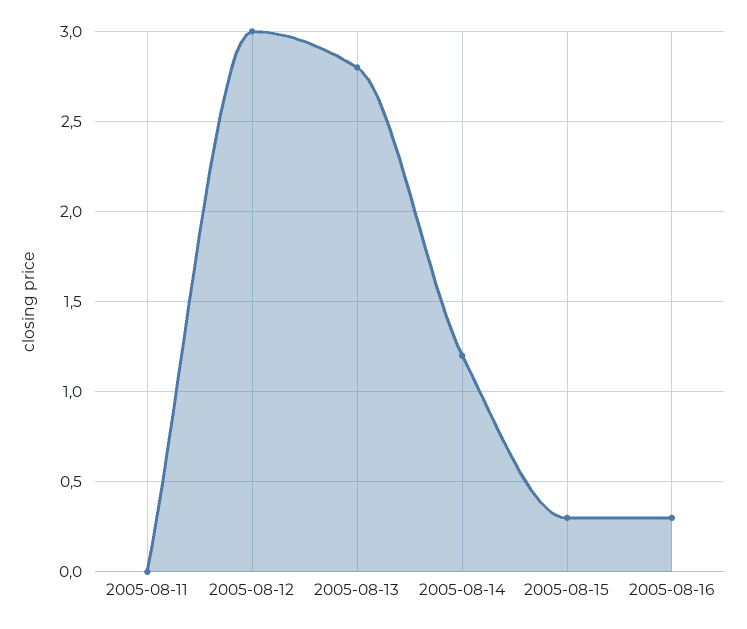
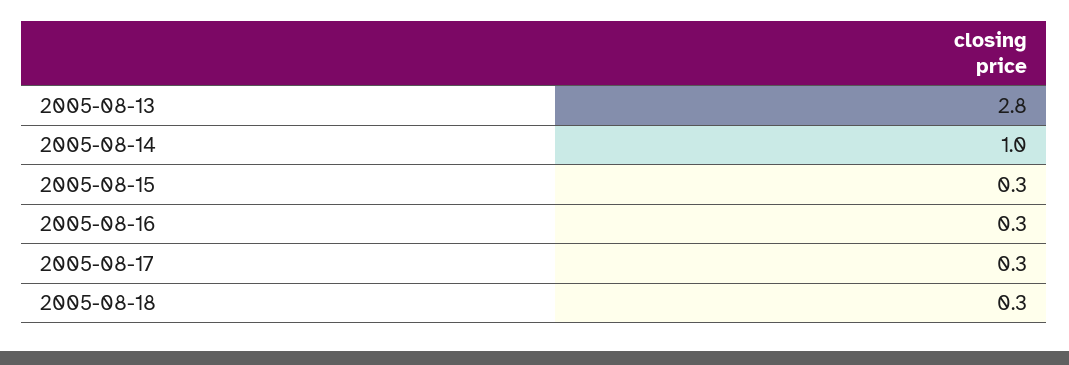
2005-08-11: 0 -> none
2005-08-12: 3 -> none
2005-08-14: 1.2 -> 1
2005-08-17: none -> 0.3
2005-08-18: none -> 0.3

